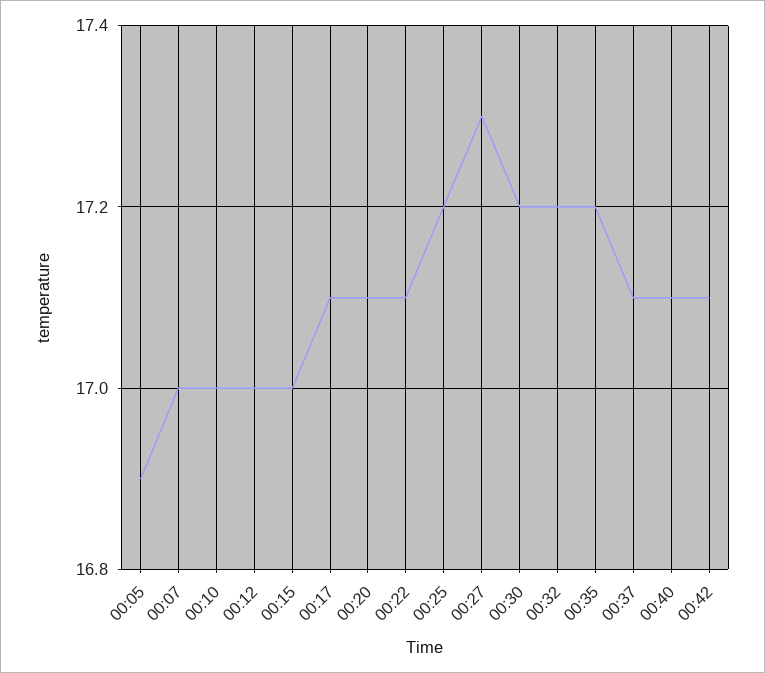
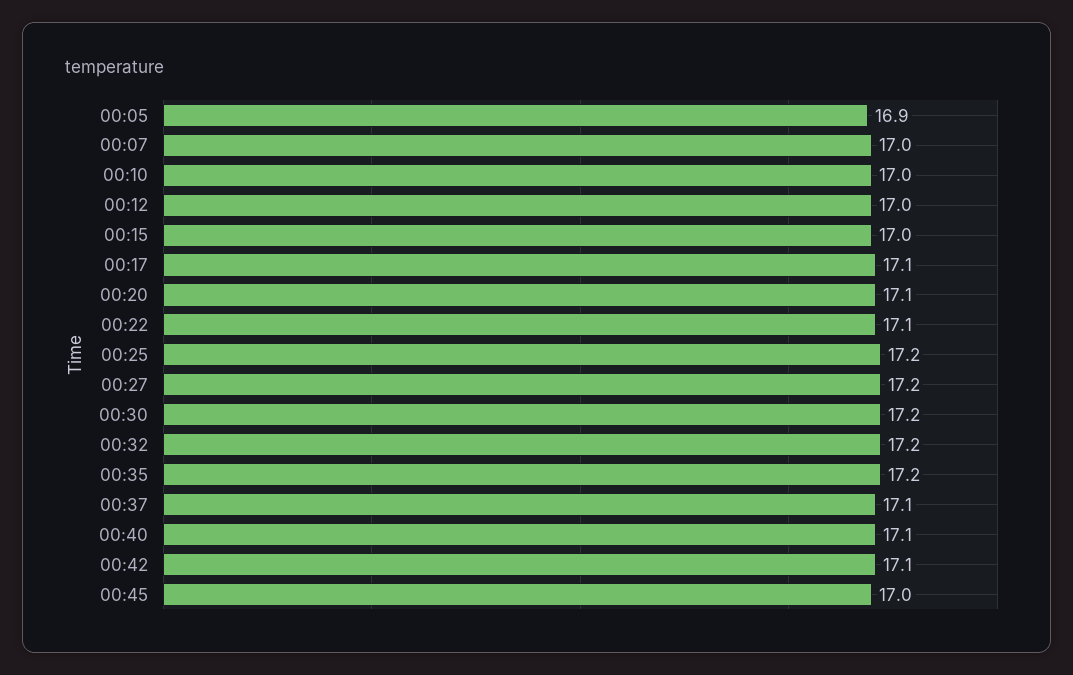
00:27: 17.3 -> 17.2
00:45: none -> 17

